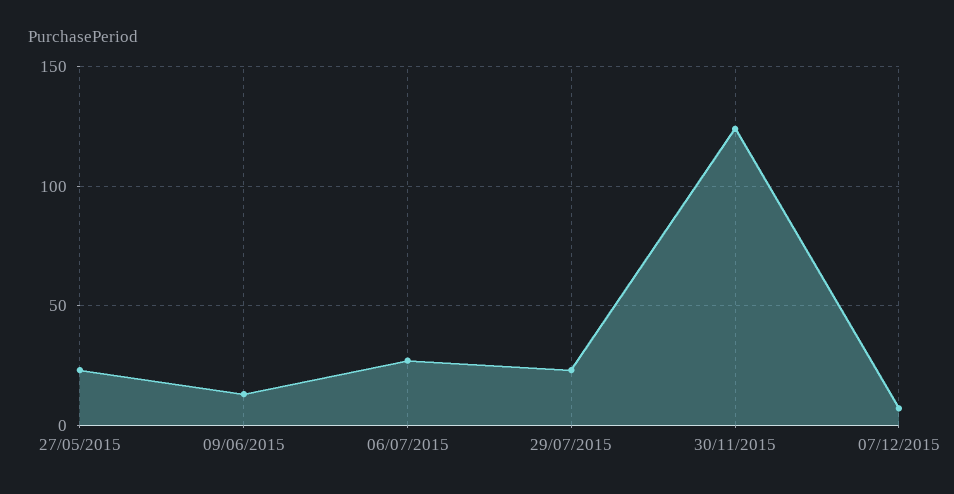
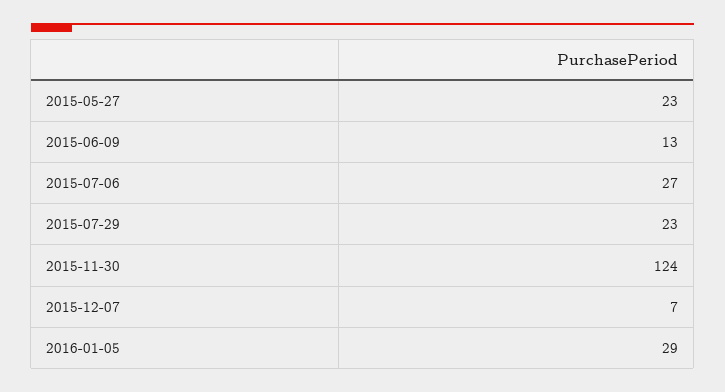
2016-01-05: none -> 29

